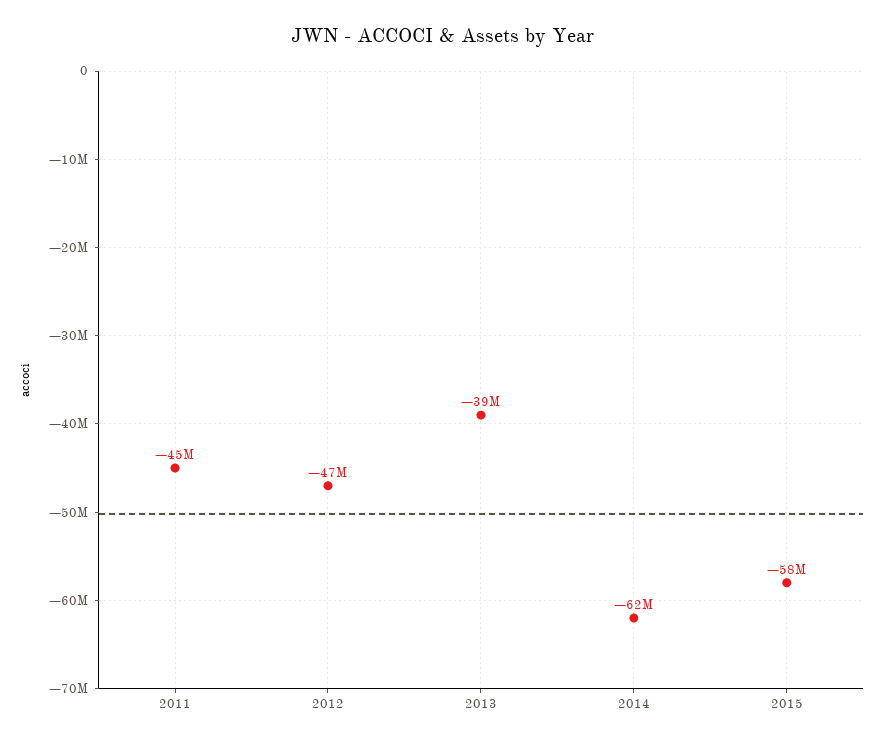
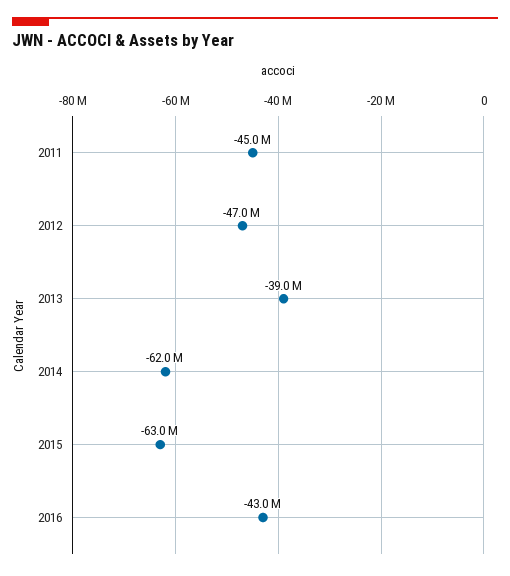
2015: -58000000 -> -63000000
2016: none -> -43000000

